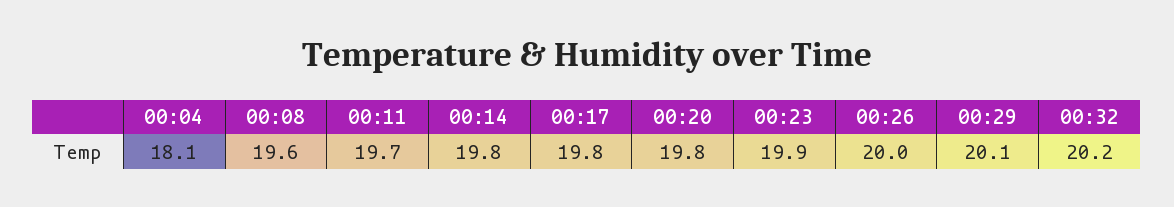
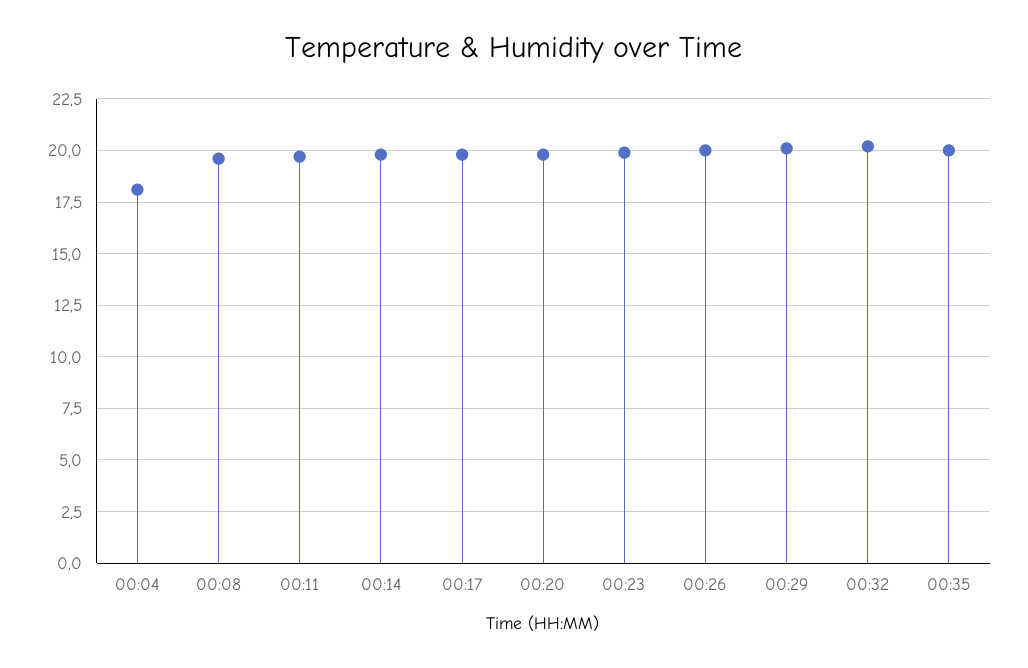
00:35: none -> 20

